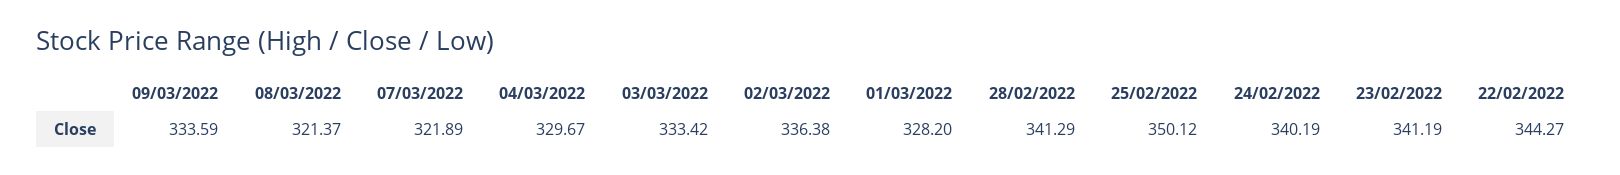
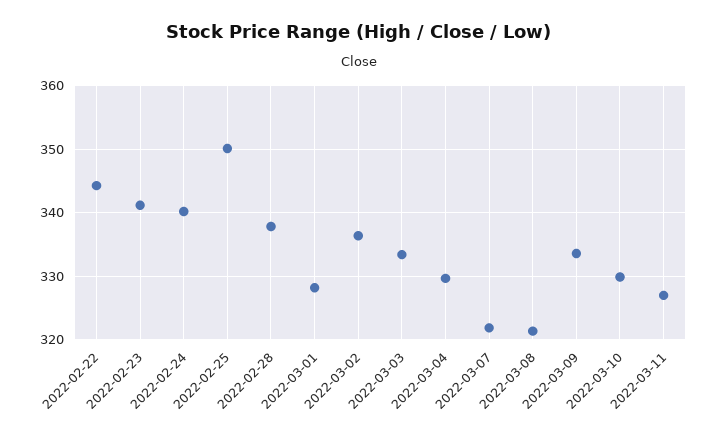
28/02/2022: 341.29 -> 338
2022-03-10: none -> 330
2022-03-11: none -> 327

